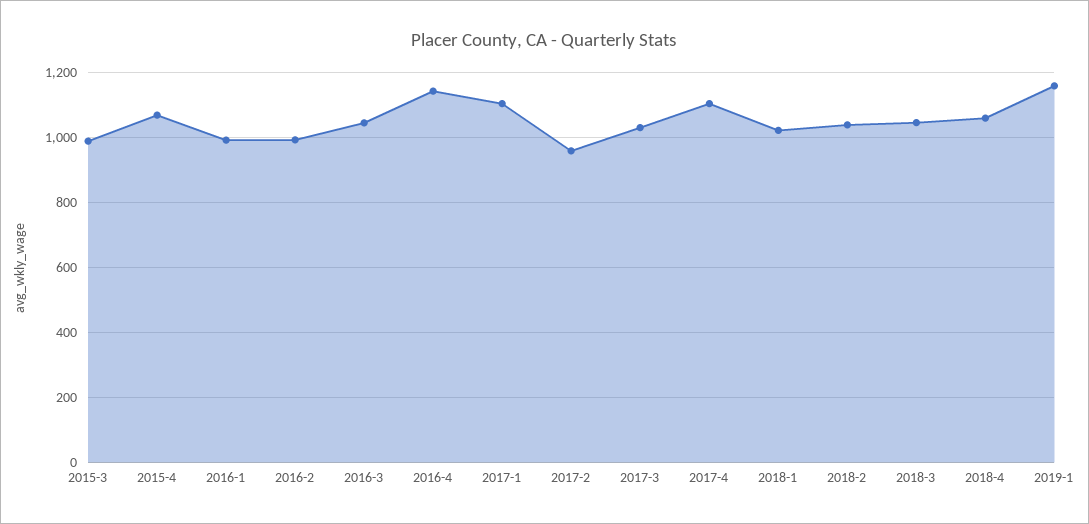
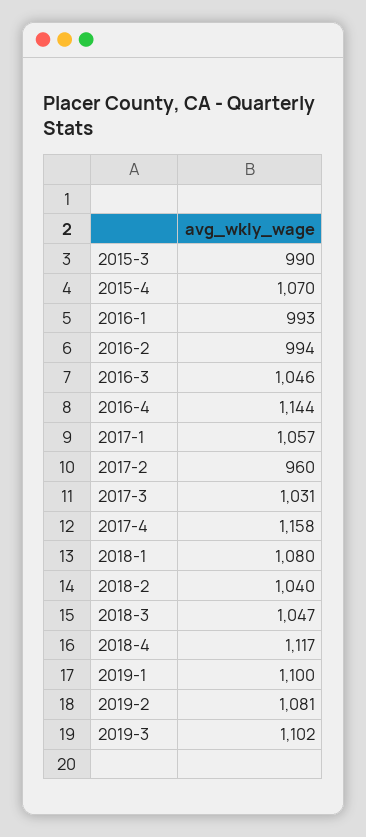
2017-1: 1100 -> 1057
2017-4: 1100 -> 1158
2018-1: 1020 -> 1080
2018-4: 1060 -> 1117
2019-1: 1160 -> 1100
2019-2: none -> 1081
2019-3: none -> 1102

